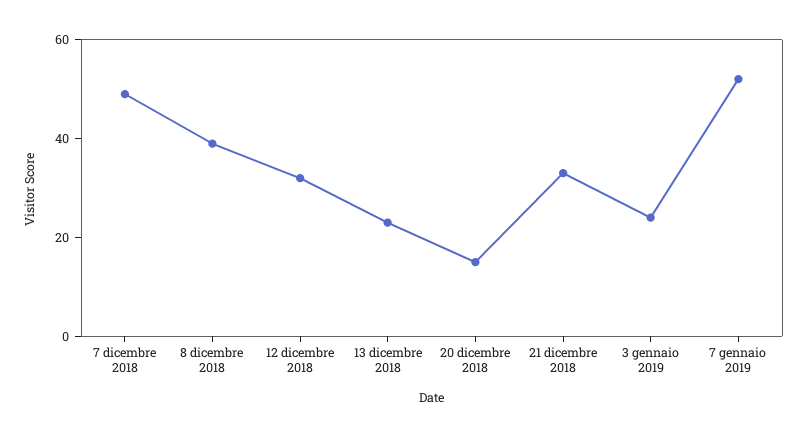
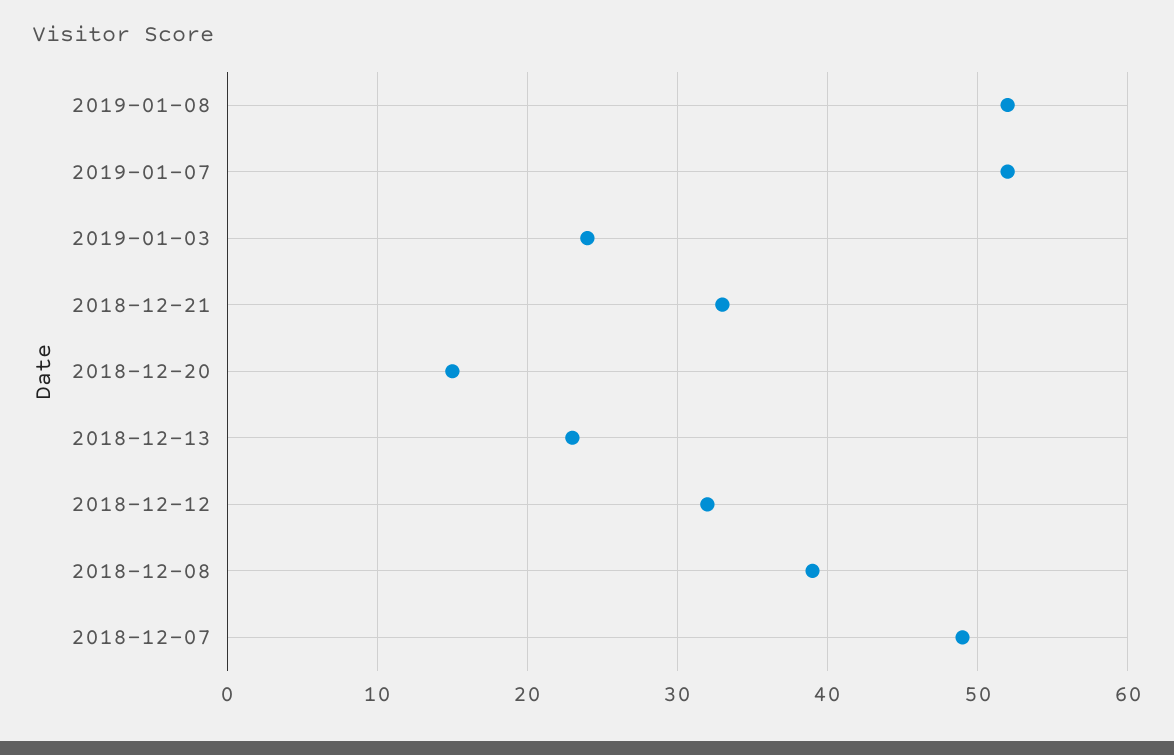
2019-01-08: none -> 52

